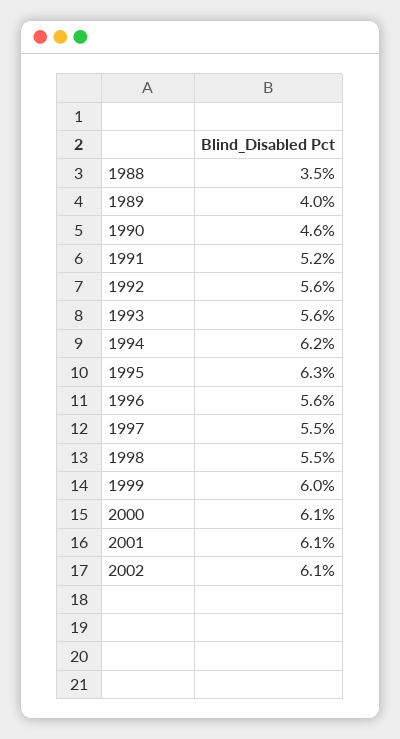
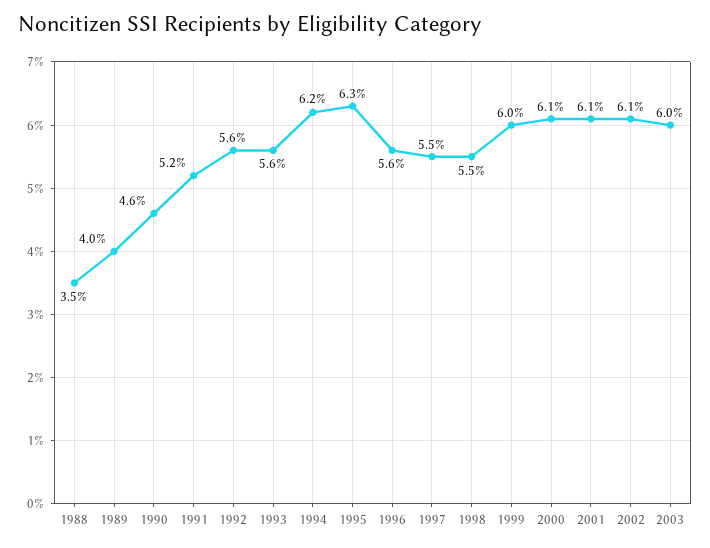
2003: none -> 6

